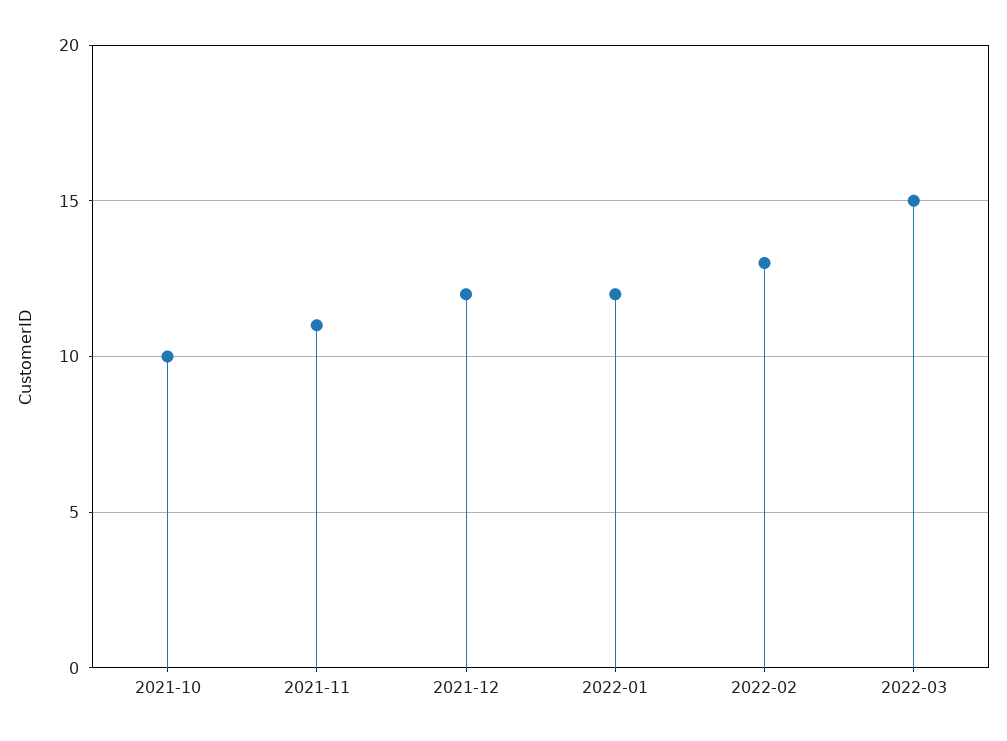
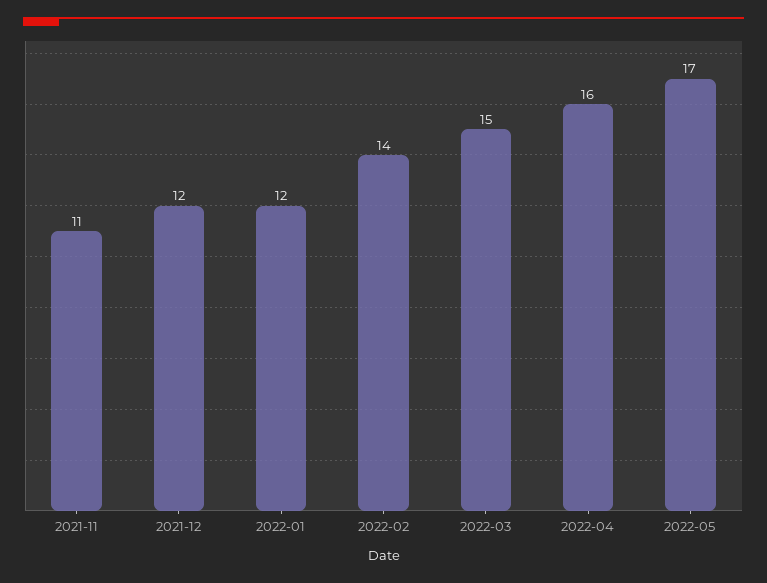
2021-10: 10 -> none
2022-02: 13 -> 14
2022-04: none -> 16
2022-05: none -> 17

